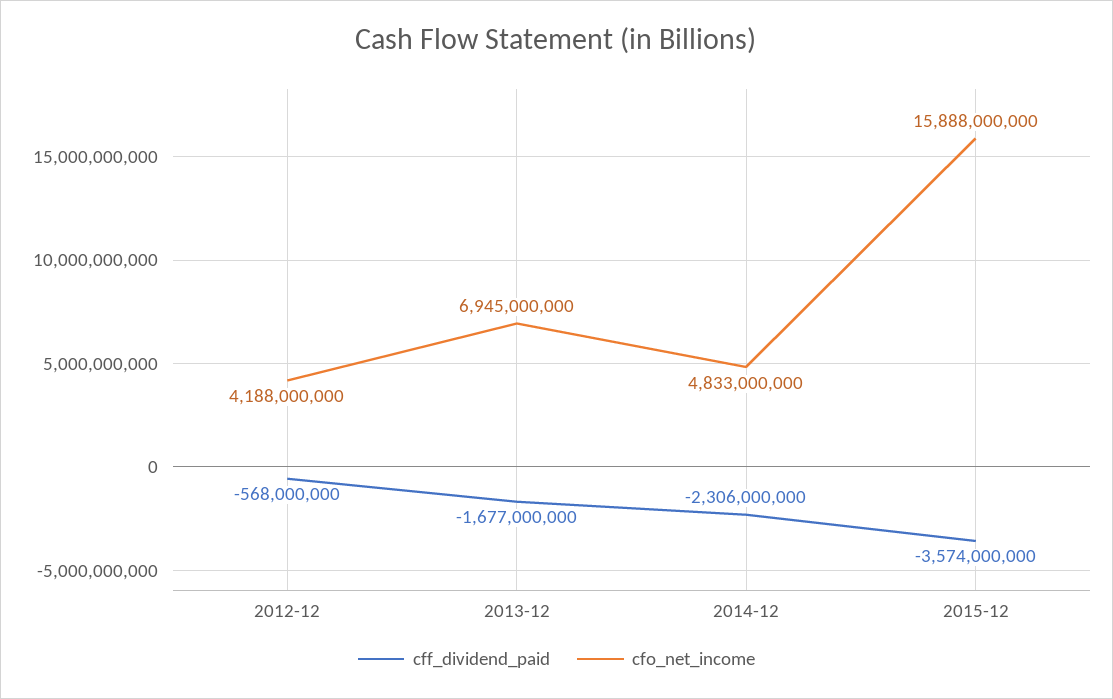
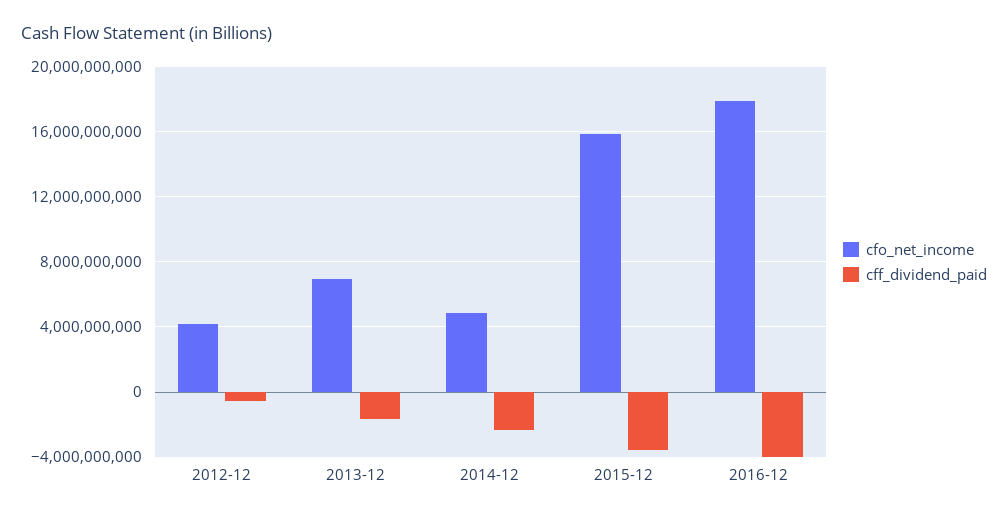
cfo_net_income, 2016-12: none -> 18000000000
cff_dividend_paid, 2016-12: none -> -4000000000

